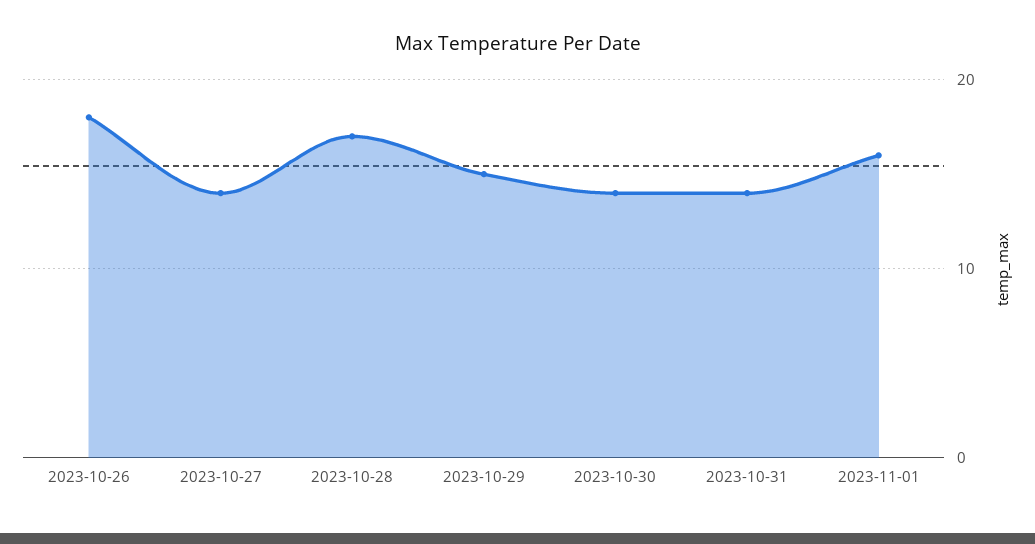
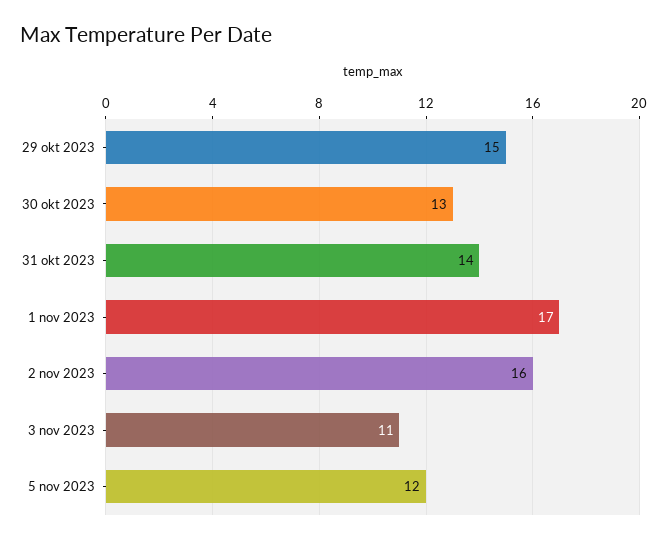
2023-10-26: 18 -> none
2023-10-27: 14 -> none
2023-10-28: 17 -> none
2023-10-30: 14 -> 13
2023-11-01: 16 -> 17
2 nov 2023: none -> 16
3 nov 2023: none -> 11
5 nov 2023: none -> 12

